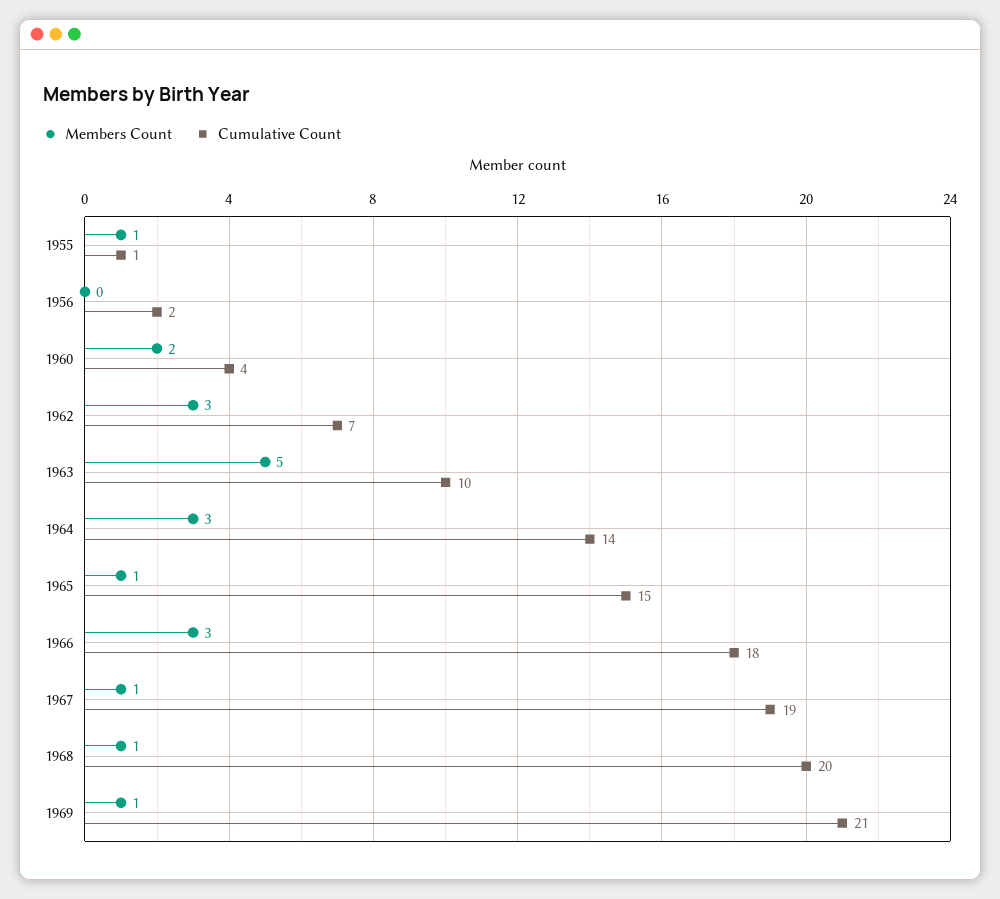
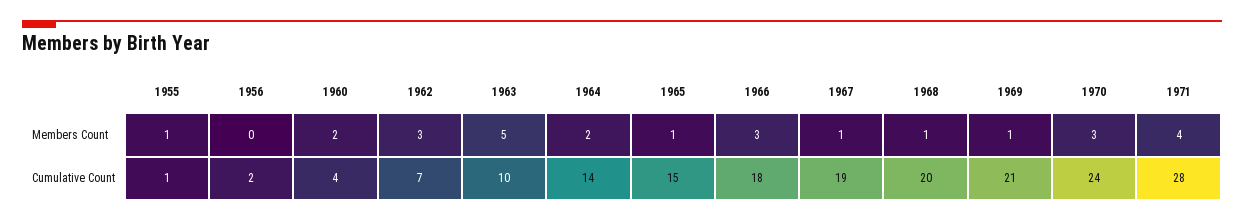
Members Count, 1964: 3 -> 2
Members Count, 1970: none -> 3
Members Count, 1971: none -> 4
Cumulative Count, 1970: none -> 24
Cumulative Count, 1971: none -> 28

